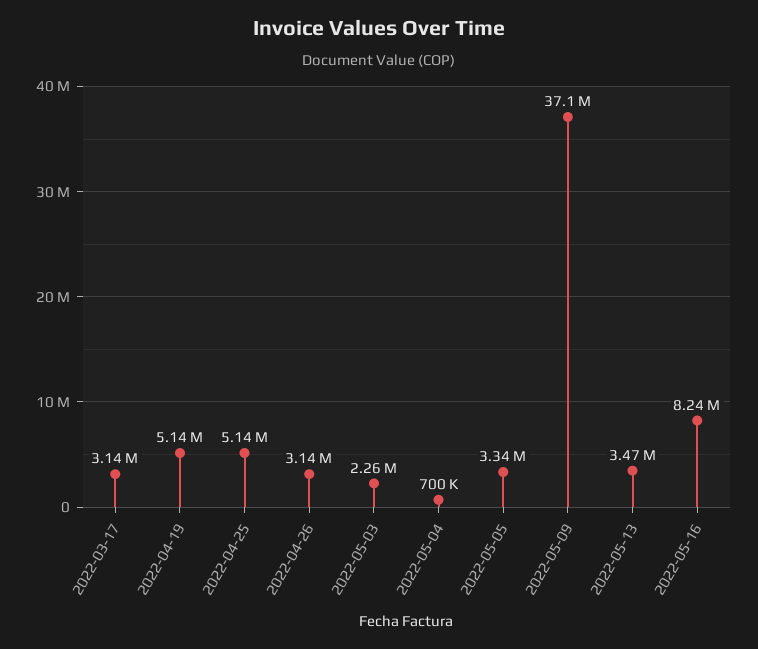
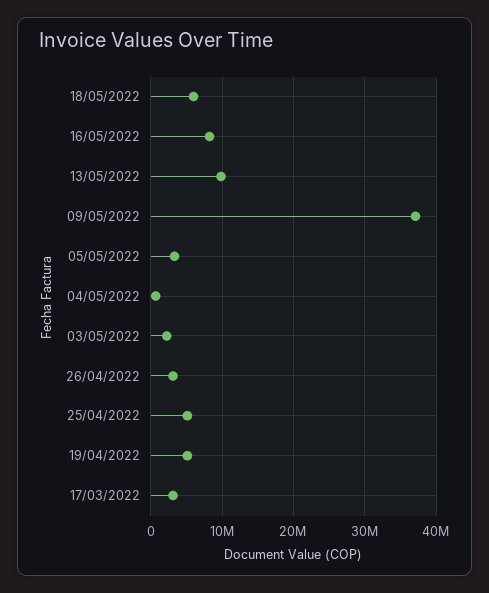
2022-05-13: 3470000 -> 10000000
18/05/2022: none -> 6000000

